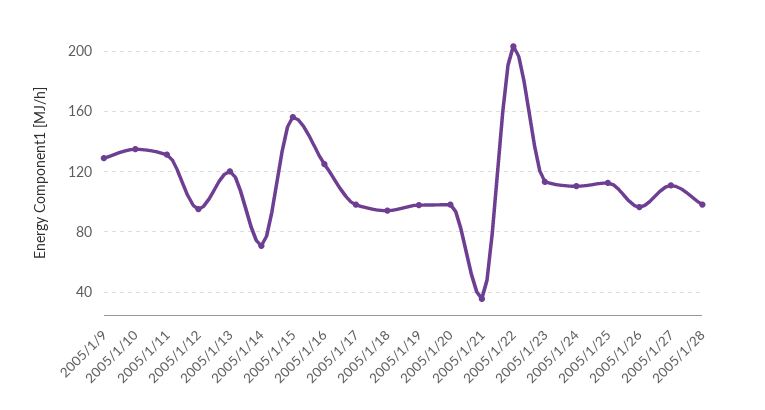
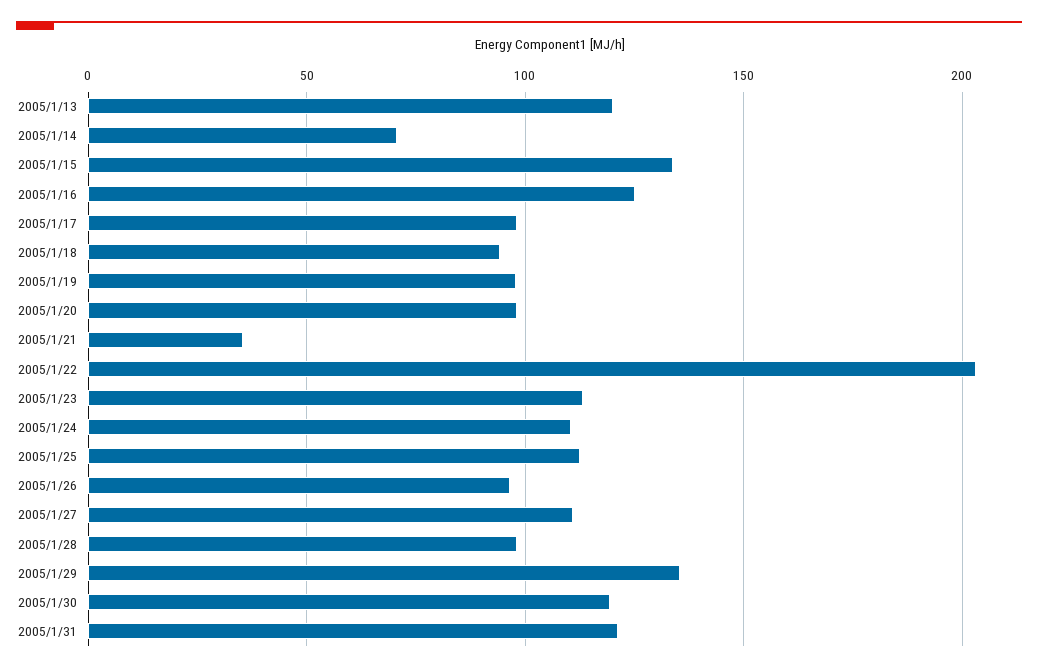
2005/1/9: 130 -> none
2005/1/10: 135 -> none
2005/1/11: 130 -> none
2005/1/12: 95 -> none
2005/1/15: 155 -> 135
2005/1/29: none -> 135
2005/1/30: none -> 120
2005/1/31: none -> 120

